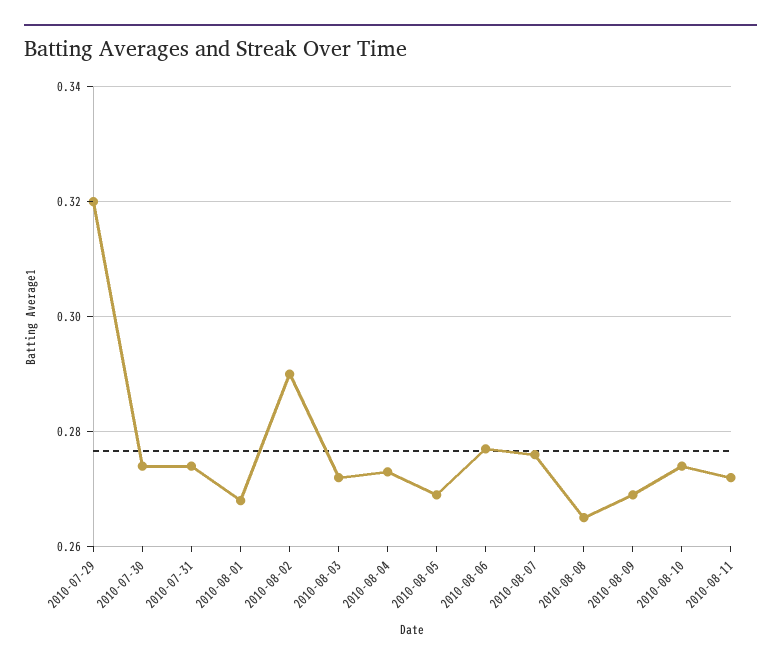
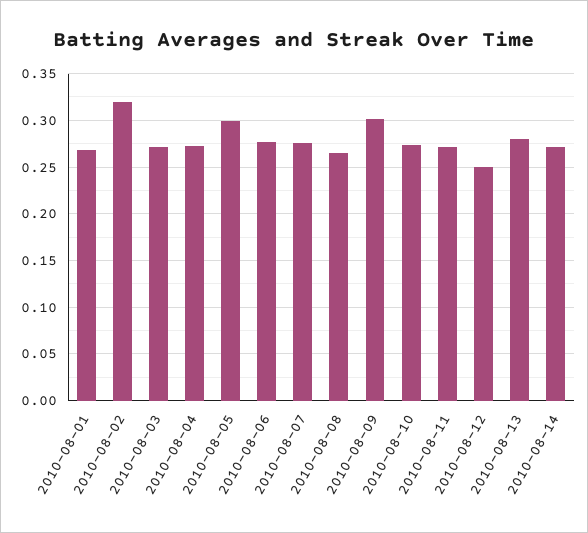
2010-07-29: 0.32 -> none
2010-07-30: 0.275 -> none
2010-07-31: 0.275 -> none
2010-08-02: 0.29 -> 0.32
2010-08-05: 0.27 -> 0.3
2010-08-09: 0.27 -> 0.3
2010-08-12: none -> 0.25
2010-08-13: none -> 0.28
2010-08-14: none -> 0.27

